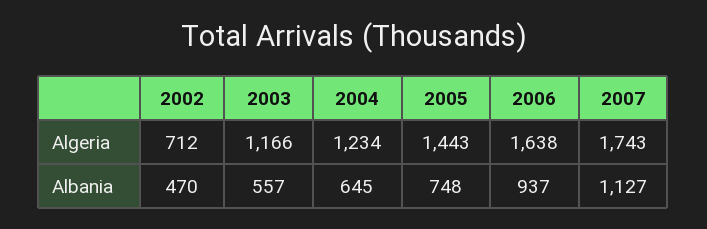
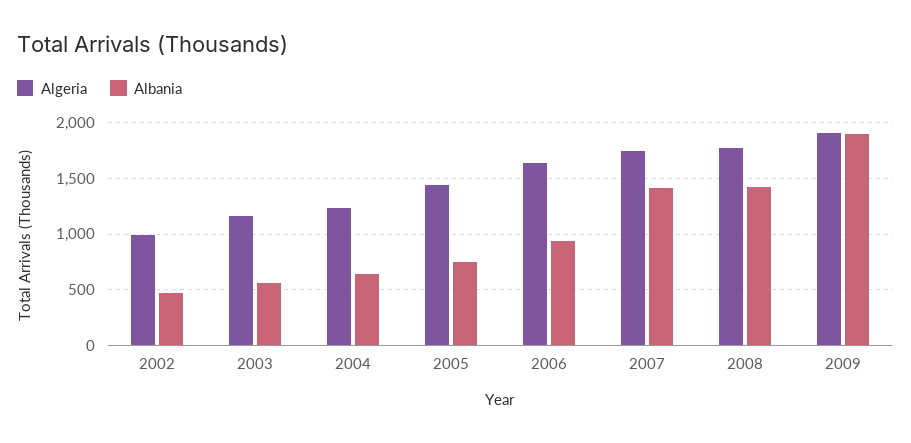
Algeria, 2002: 712 -> 1000
Albania, 2007: 1127 -> 1400
Algeria, 2008: none -> 1800
Albania, 2008: none -> 1400
Algeria, 2009: none -> 1900
Albania, 2009: none -> 1900

